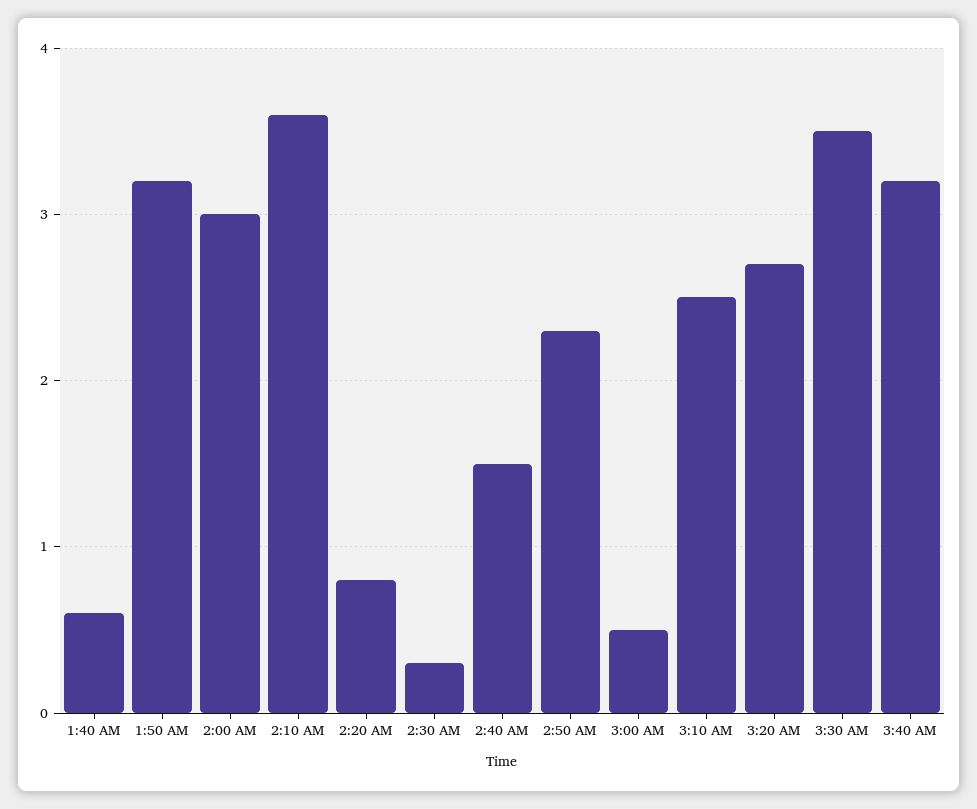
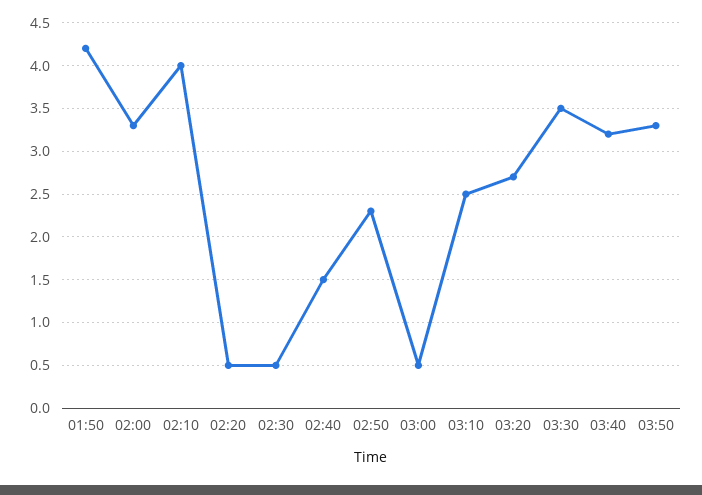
1:40 AM: 0.6 -> none
1:50 AM: 3.2 -> 4.2
2:00 AM: 3 -> 3.3
2:10 AM: 3.6 -> 4
2:20 AM: 0.8 -> 0.5
2:30 AM: 0.3 -> 0.5
03:50: none -> 3.3

